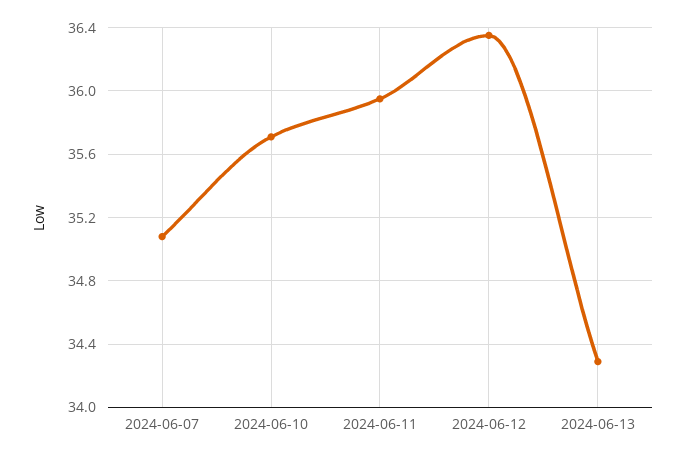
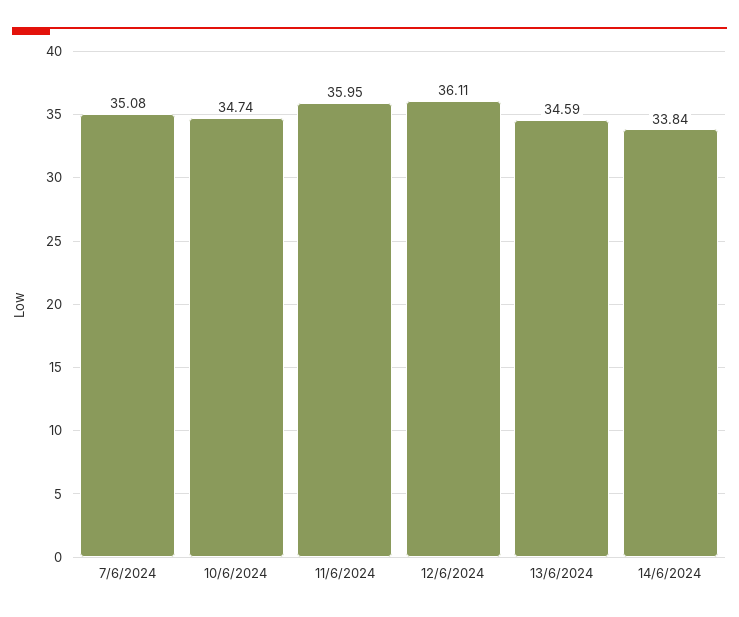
2024-06-10: 35.7 -> 34.74
2024-06-12: 36.35 -> 36.11
2024-06-13: 34.3 -> 34.59
14/6/2024: none -> 33.84

